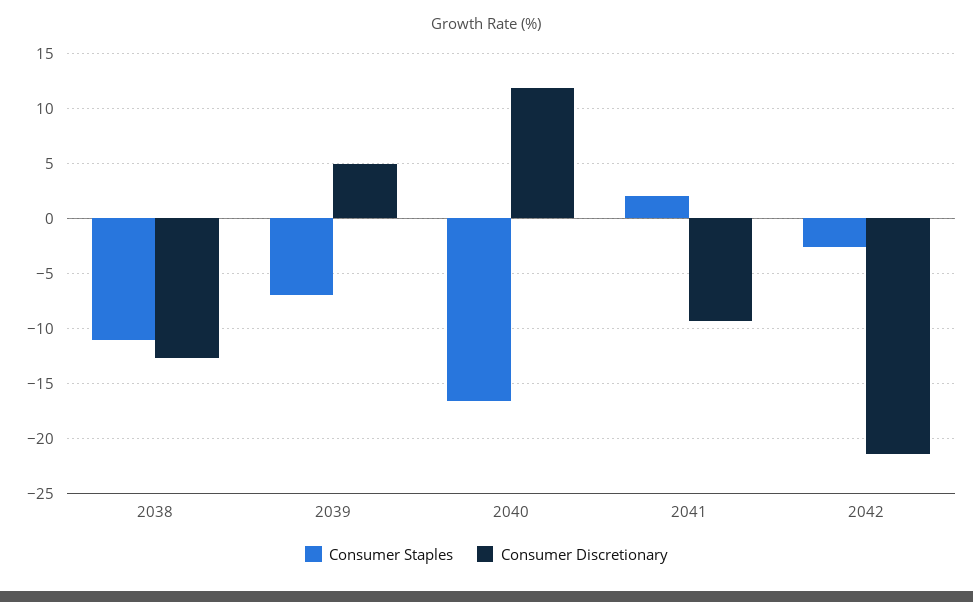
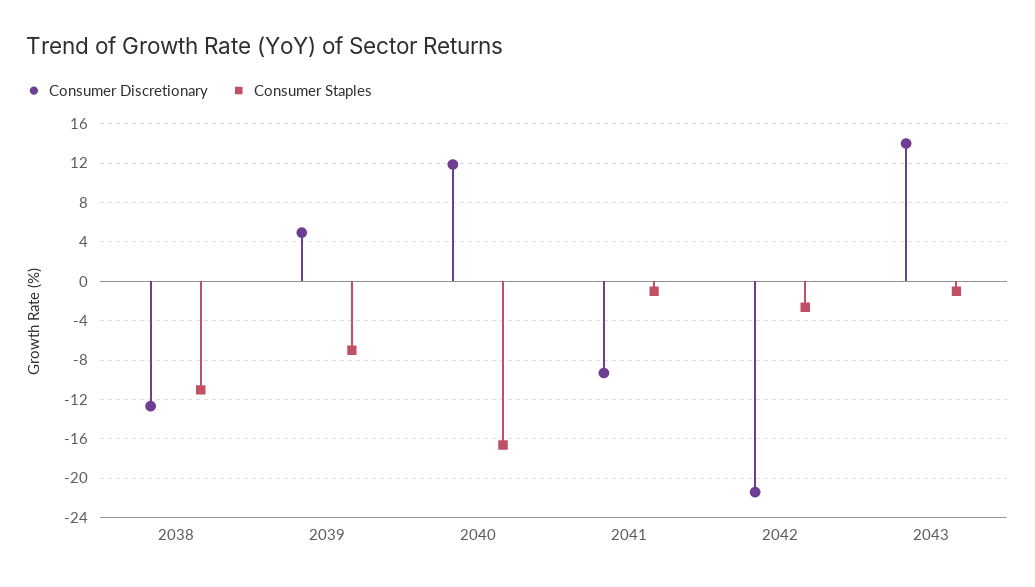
Consumer Staples, 2041: 2 -> -1
Consumer Discretionary, 2043: none -> 14
Consumer Staples, 2043: none -> -1

